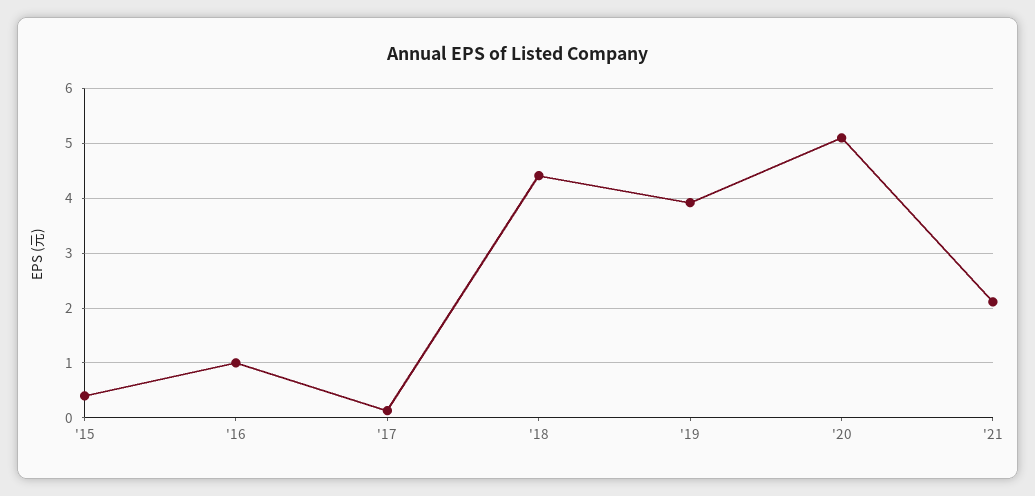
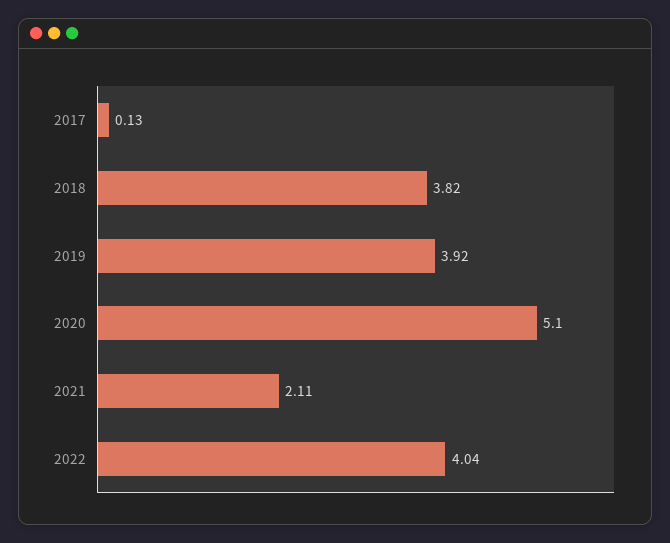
'15: 0.4 -> none
'16: 1 -> none
'18: 4.4 -> 3.82
2022: none -> 4.04

